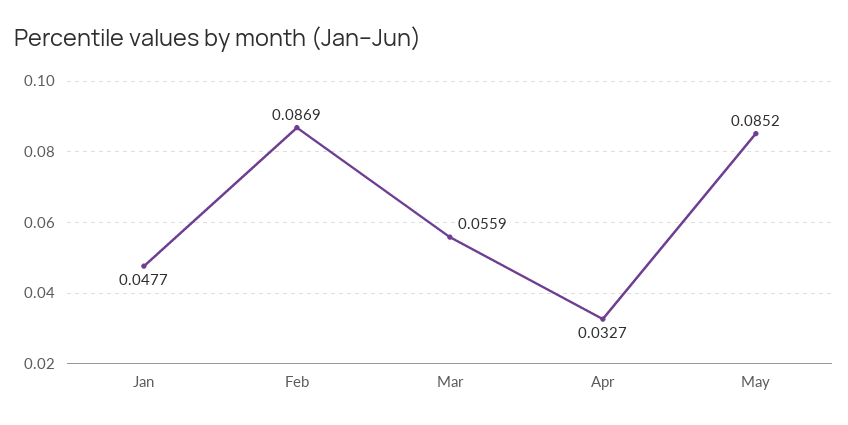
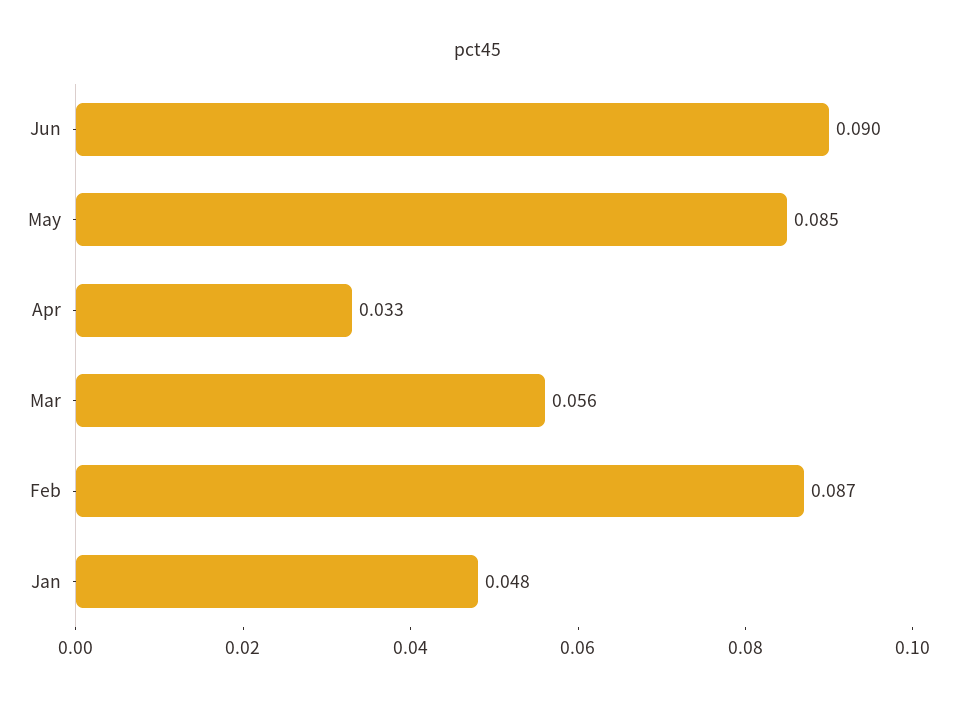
Jun: none -> 0.09

